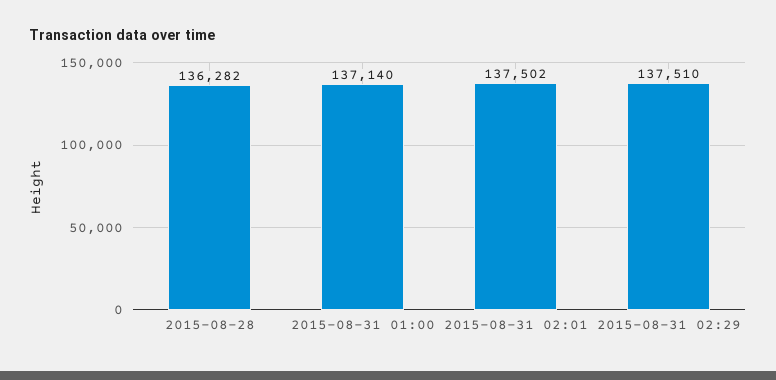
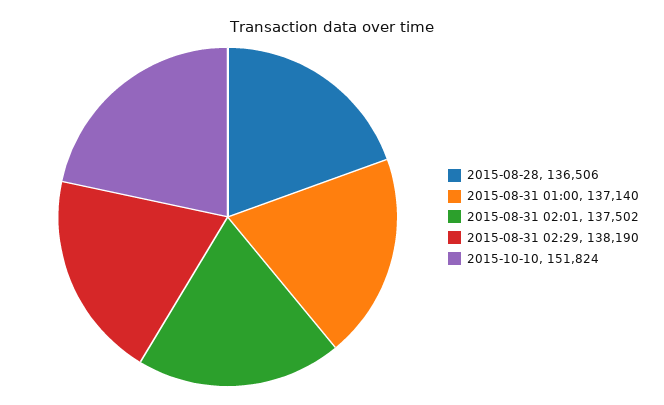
2015-08-28: 136282 -> 136506
2015-08-31 02:29: 137510 -> 138190
2015-10-10: none -> 151824

